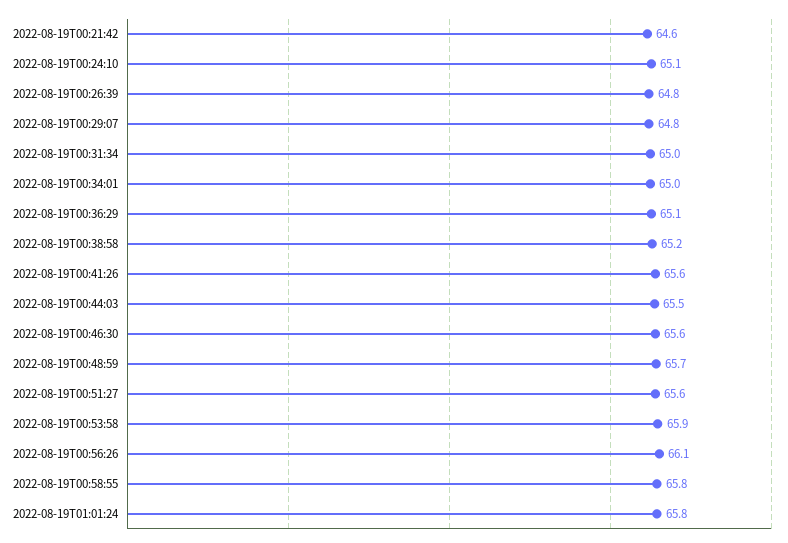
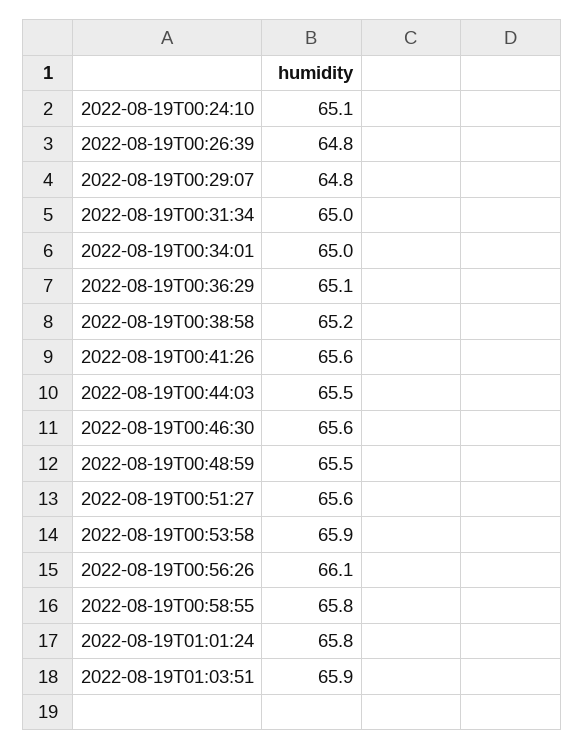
2022-08-19T00:21:42: 64.6 -> none
2022-08-19T00:48:59: 65.7 -> 65.5
2022-08-19T01:03:51: none -> 65.9

